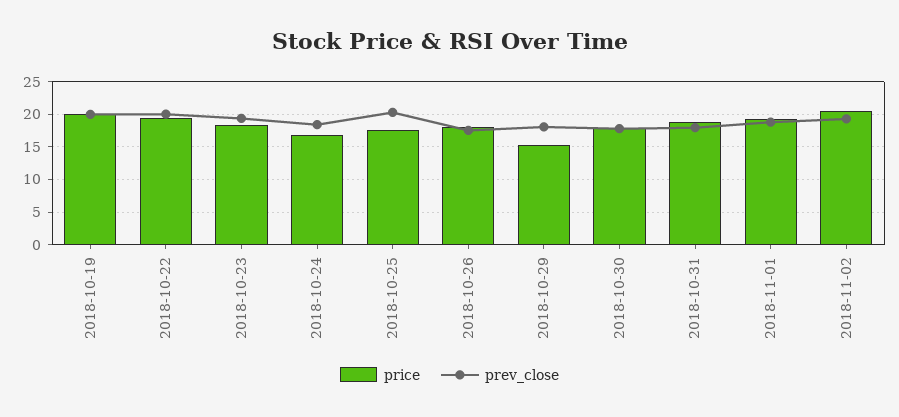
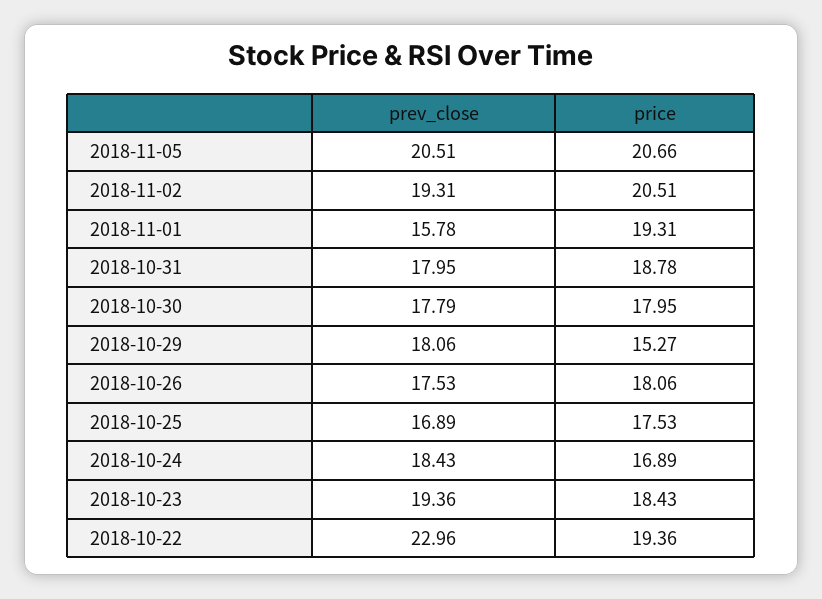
price, 2018-10-19: 20 -> none
prev_close, 2018-10-19: 20 -> none
prev_close, 2018-10-22: 20 -> 22.96
prev_close, 2018-10-25: 20 -> 16.89
prev_close, 2018-11-01: 19 -> 15.78
prev_close, 2018-11-05: none -> 20.51
price, 2018-11-05: none -> 20.66

